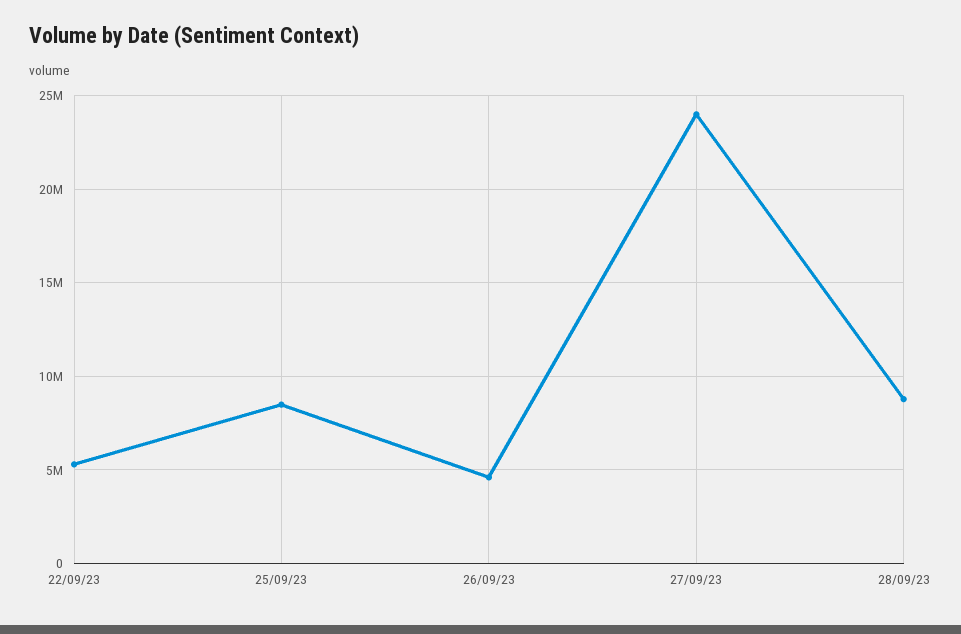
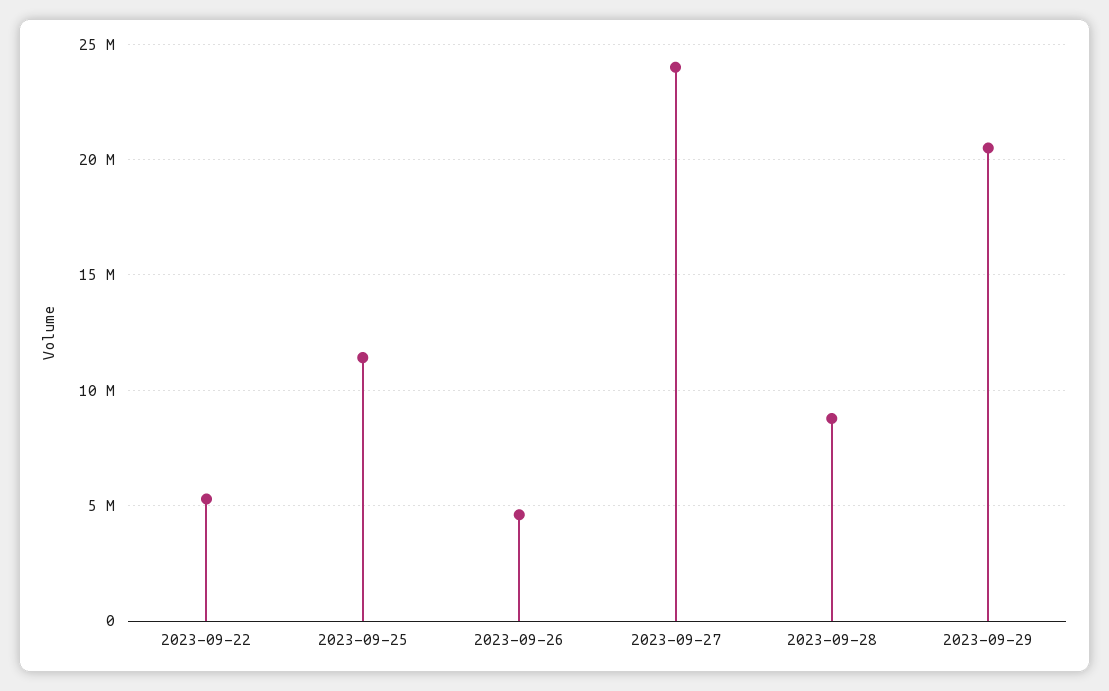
25/09/23: 8500000 -> 11500000
2023-09-29: none -> 20500000

